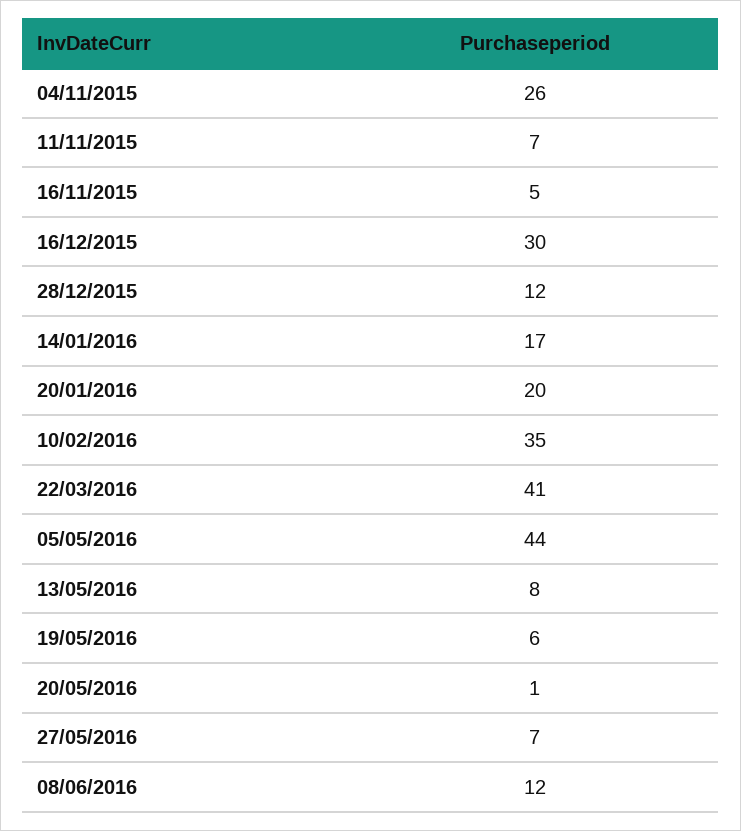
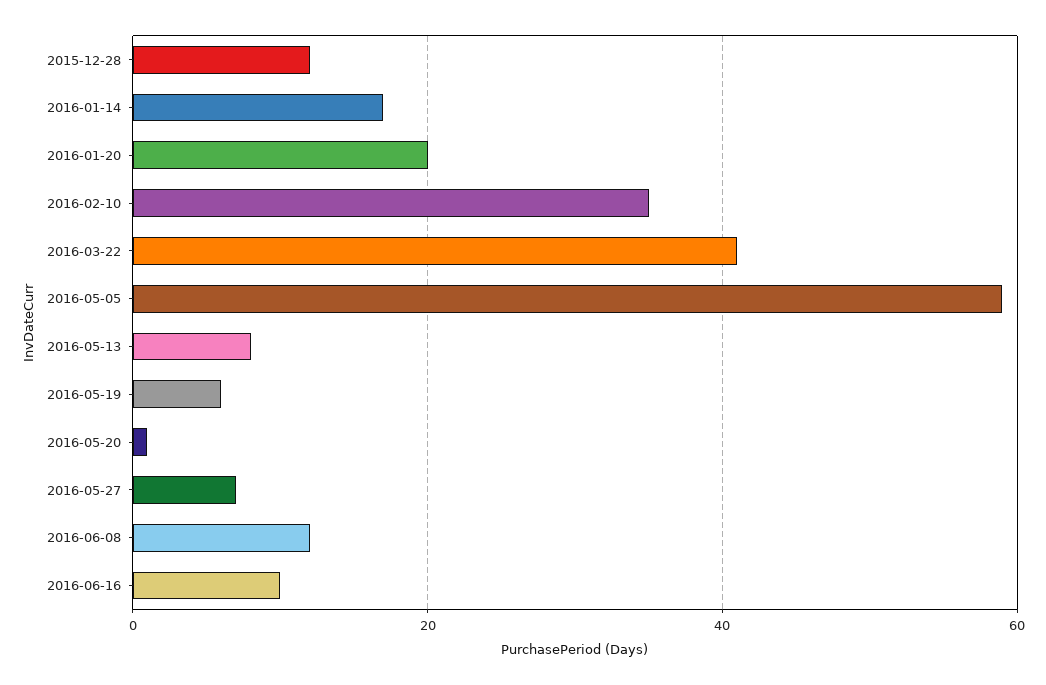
04/11/2015: 26 -> none
11/11/2015: 7 -> none
16/11/2015: 5 -> none
16/12/2015: 30 -> none
05/05/2016: 44 -> 60
2016-06-16: none -> 10

